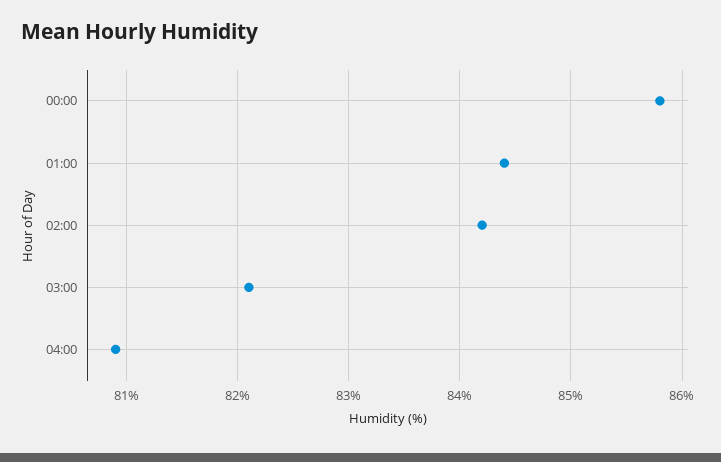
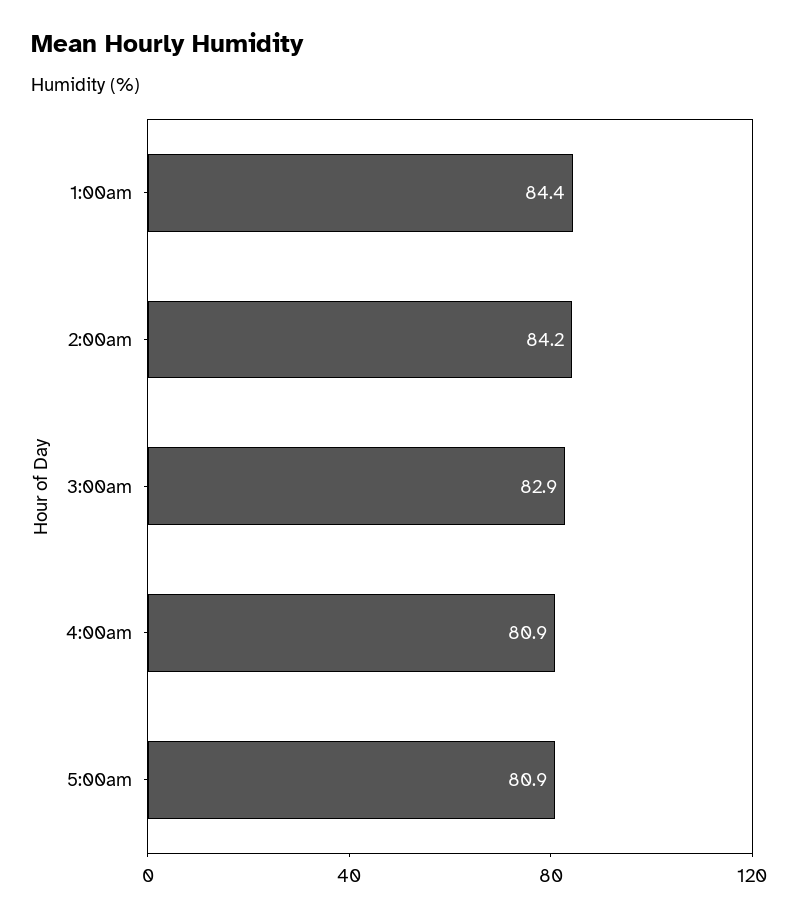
00:00: 85.8 -> none
03:00: 82.1 -> 82.9
5:00am: none -> 80.9

